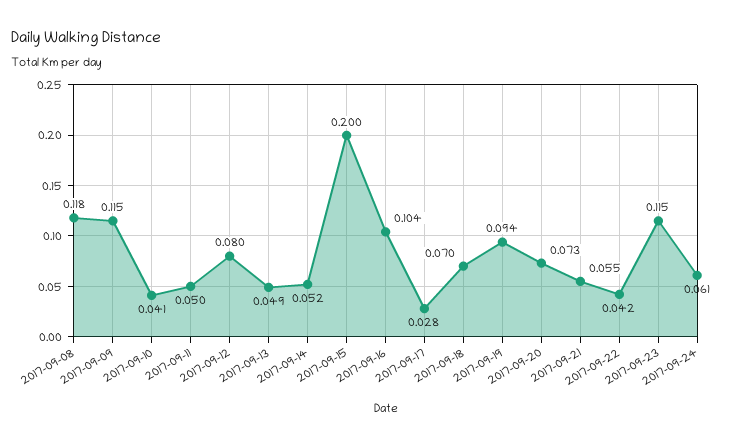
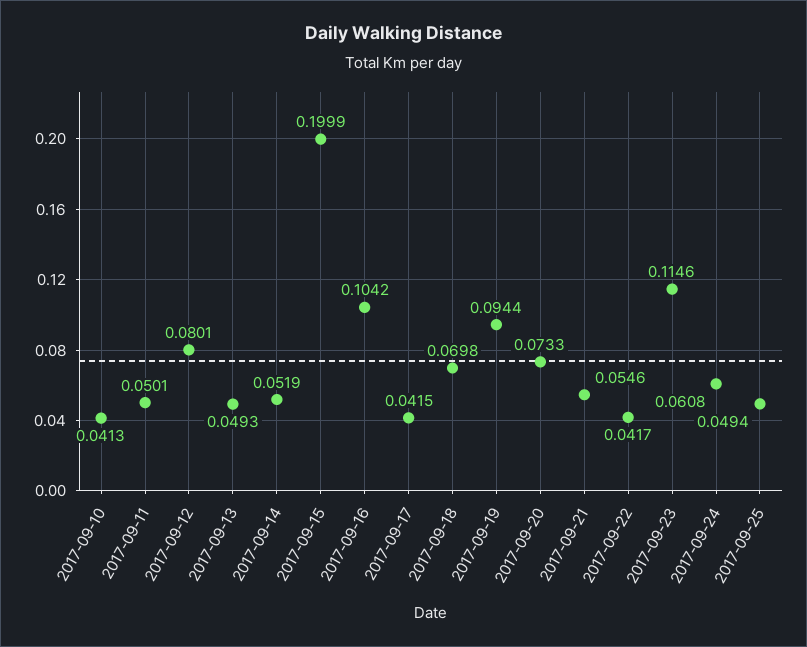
2017-09-08: 0.118 -> none
2017-09-09: 0.115 -> none
2017-09-17: 0.028 -> 0.0415
2017-09-25: none -> 0.0494

